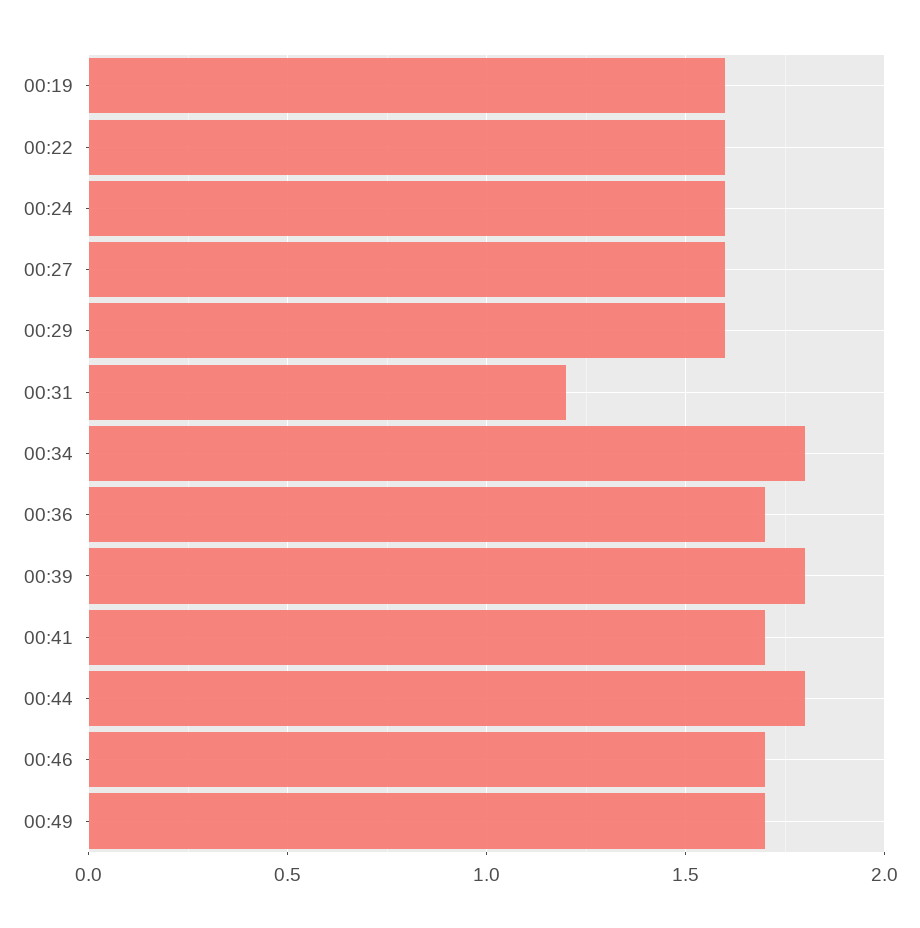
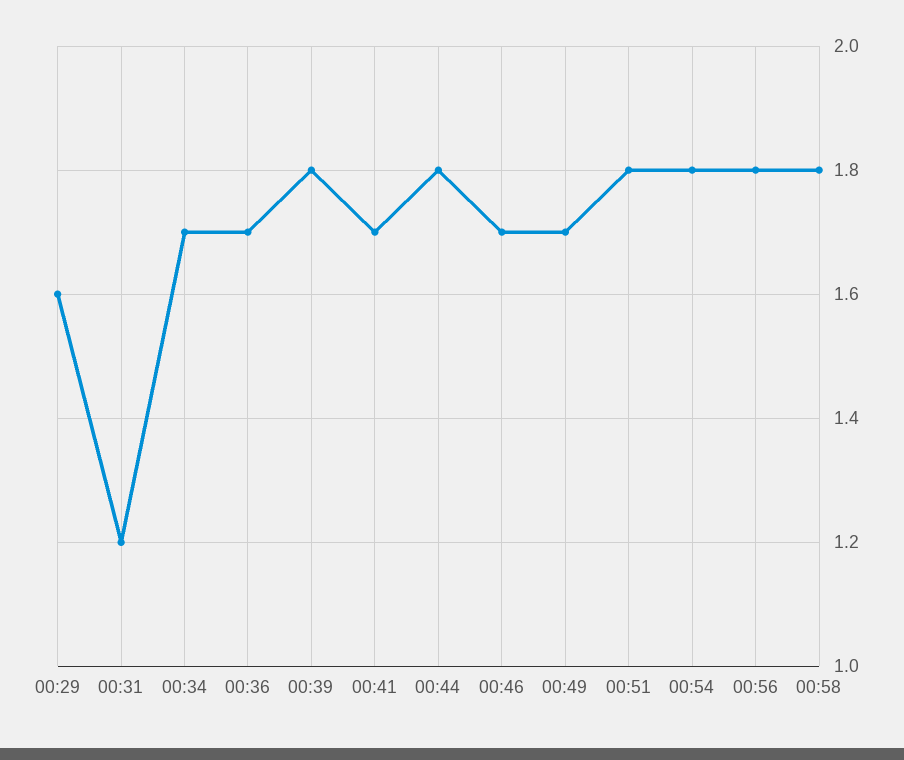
00:19: 1.6 -> none
00:22: 1.6 -> none
00:24: 1.6 -> none
00:27: 1.6 -> none
00:34: 1.8 -> 1.7
00:51: none -> 1.8
00:54: none -> 1.8
00:56: none -> 1.8
00:58: none -> 1.8

